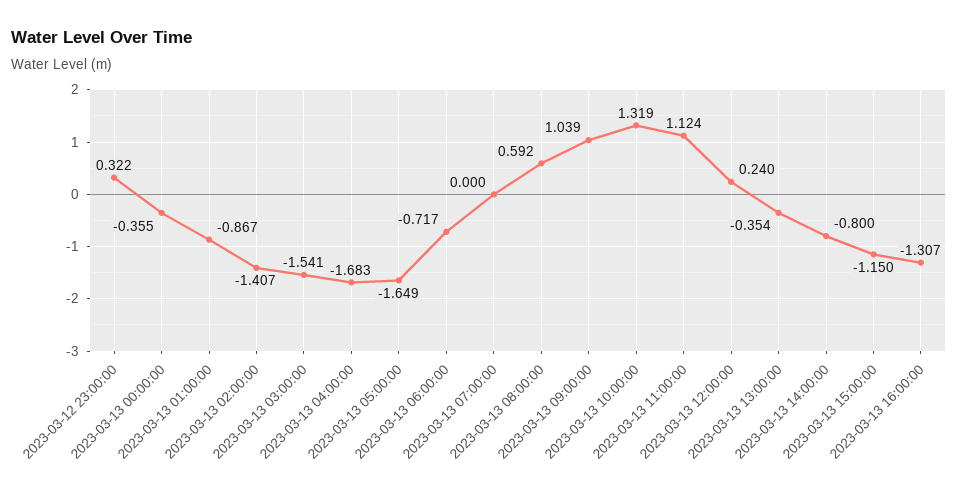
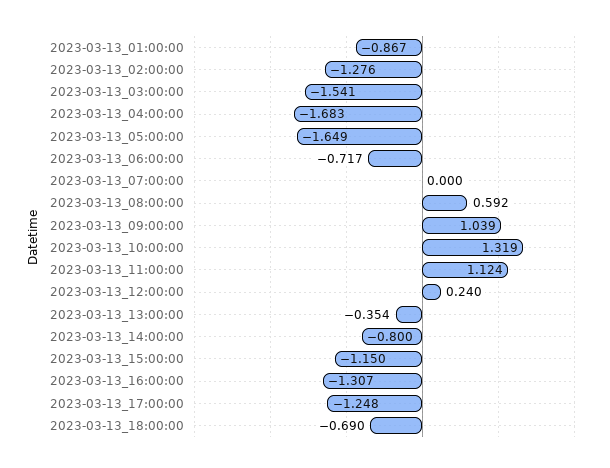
2023-03-12 23:00:00: 0.322 -> none
2023-03-13 00:00:00: -0.355 -> none
2023-03-13 02:00:00: -1.407 -> -1.276
2023-03-13_17:00:00: none -> -1.248
2023-03-13_18:00:00: none -> -0.69

